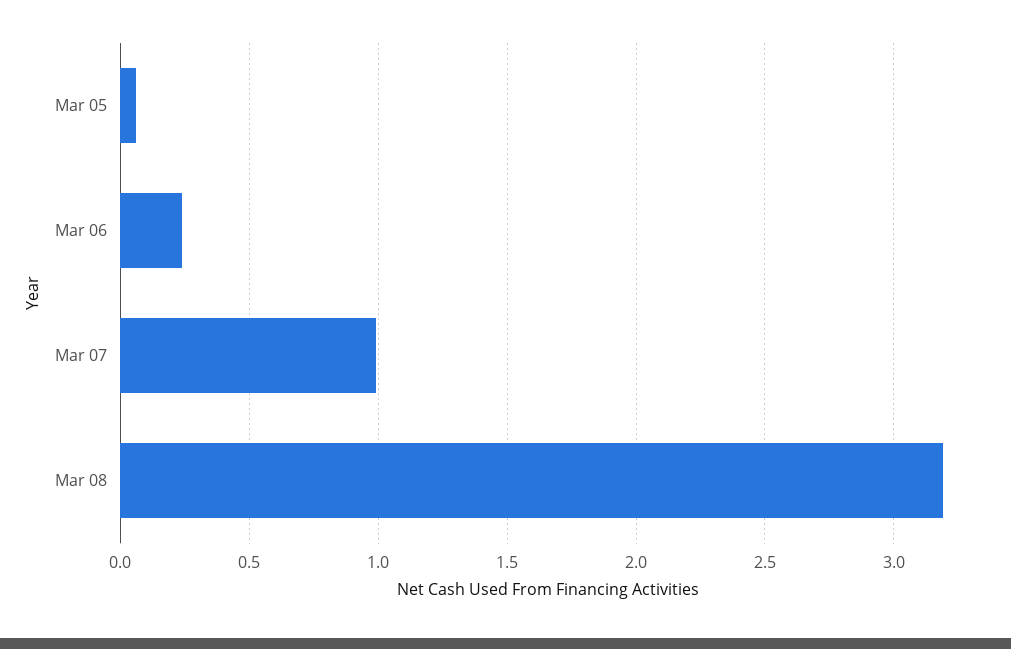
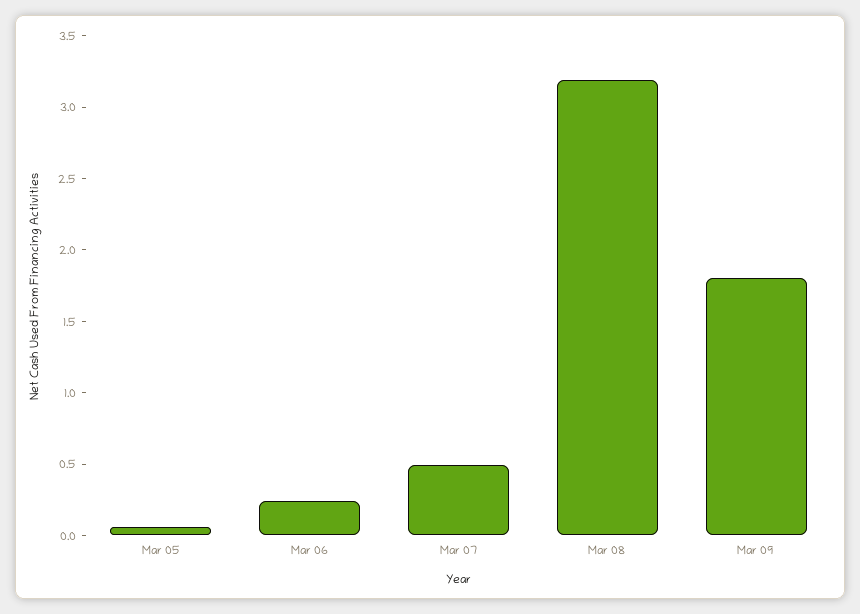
Mar 07: 1 -> 0.5
Mar 09: none -> 1.8

